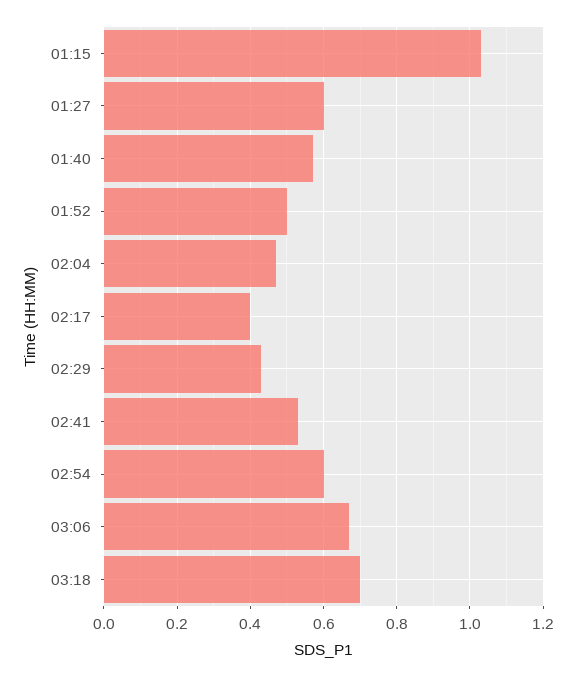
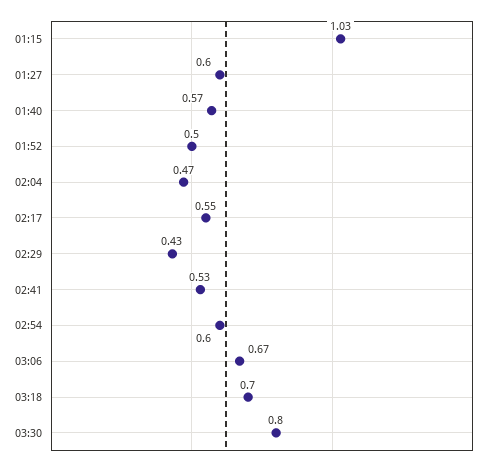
02:17: 0.4 -> 0.55
03:30: none -> 0.8

